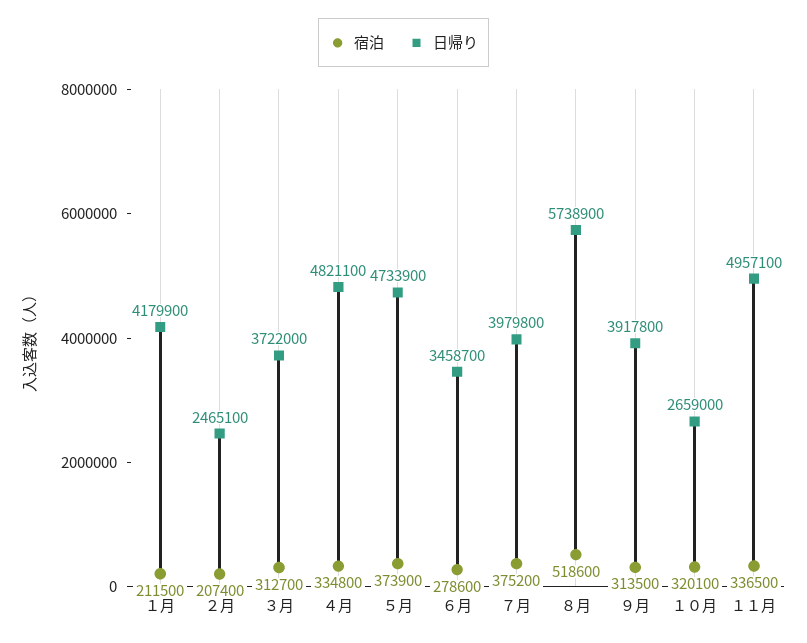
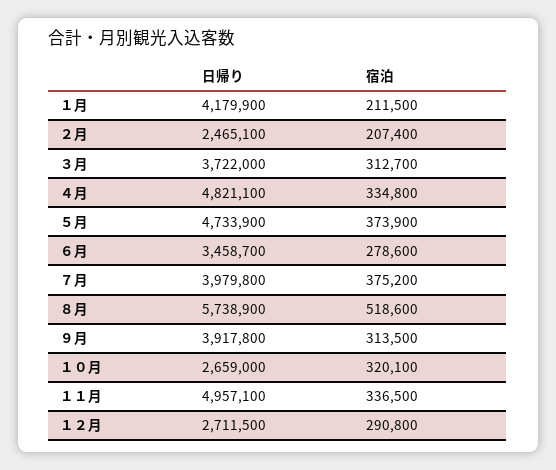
日帰り, １２月: none -> 2711500
宿泊, １２月: none -> 290800

